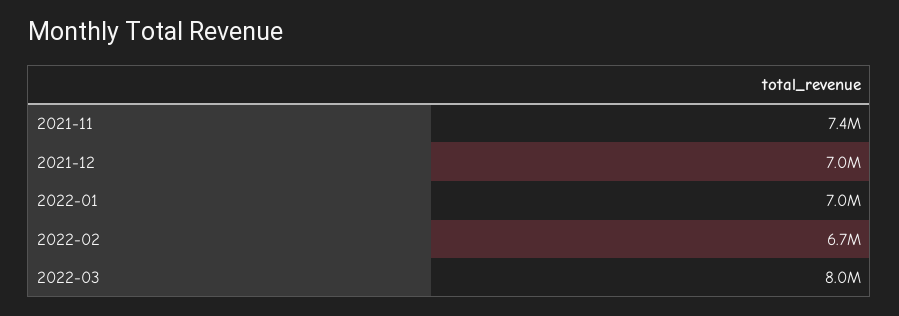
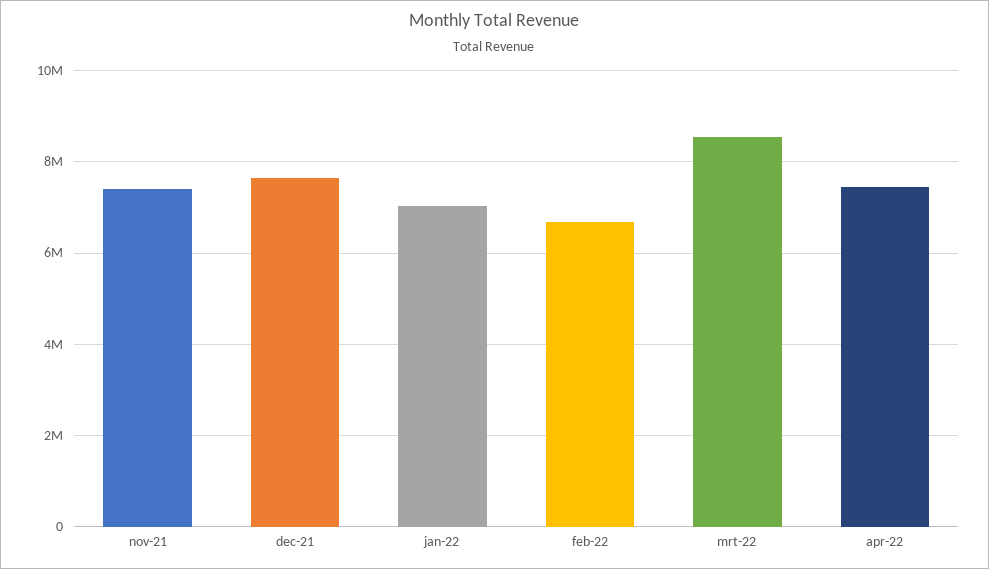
2021-12: 7000000 -> 7600000
2022-03: 8000000 -> 8600000
apr-22: none -> 7400000

